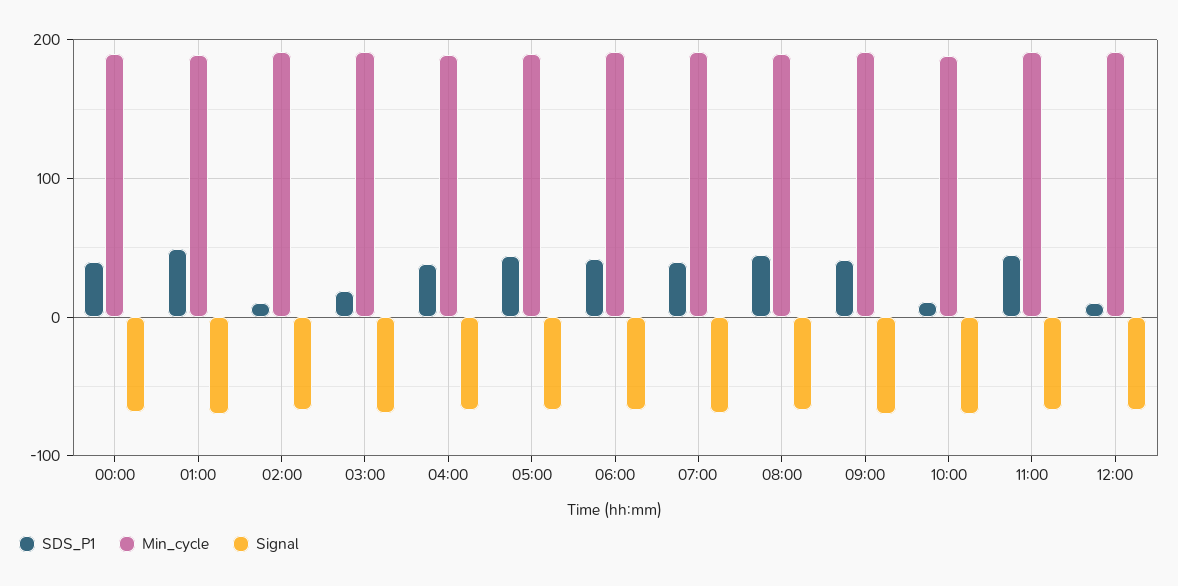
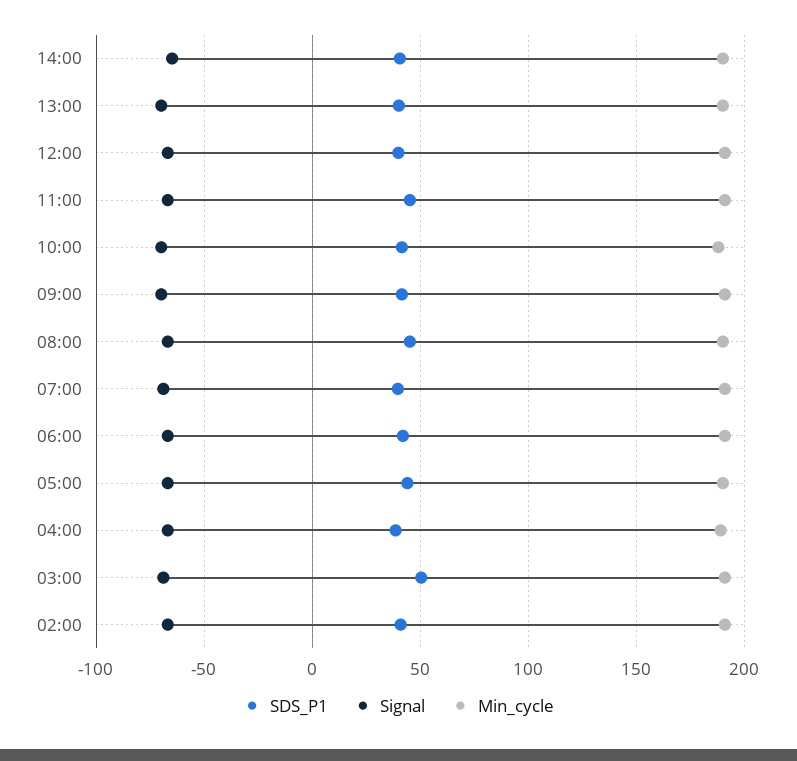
SDS_P1, 00:00: 40 -> none
Min_cycle, 00:00: 190 -> none
Signal, 00:00: -70 -> none
SDS_P1, 01:00: 50 -> none
Min_cycle, 01:00: 190 -> none
Signal, 01:00: -70 -> none
SDS_P1, 02:00: 10 -> 40
SDS_P1, 03:00: 20 -> 50
SDS_P1, 10:00: 10 -> 40
SDS_P1, 12:00: 10 -> 40
SDS_P1, 14:00: none -> 40
Signal, 14:00: none -> -65
Min_cycle, 14:00: none -> 190
SDS_P1, 13:00: none -> 40
Signal, 13:00: none -> -70
Min_cycle, 13:00: none -> 190

